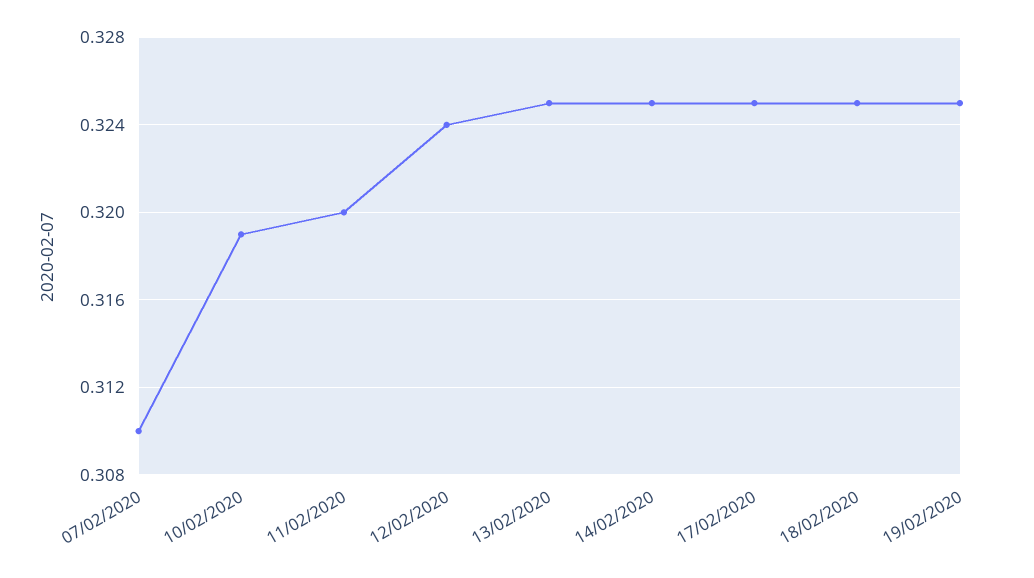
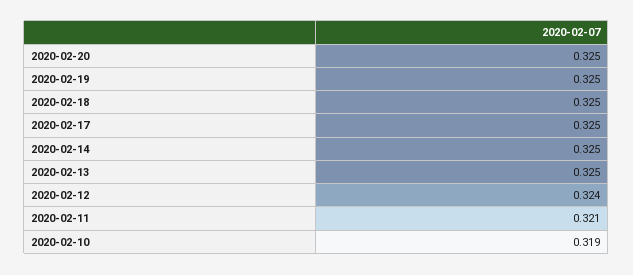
07/02/2020: 0.31 -> none
11/02/2020: 0.32 -> 0.321
2020-02-20: none -> 0.325

